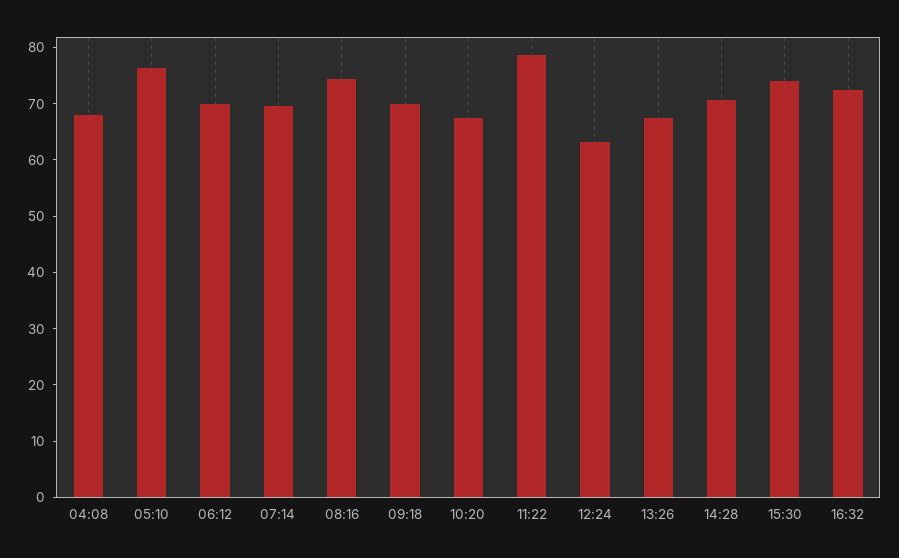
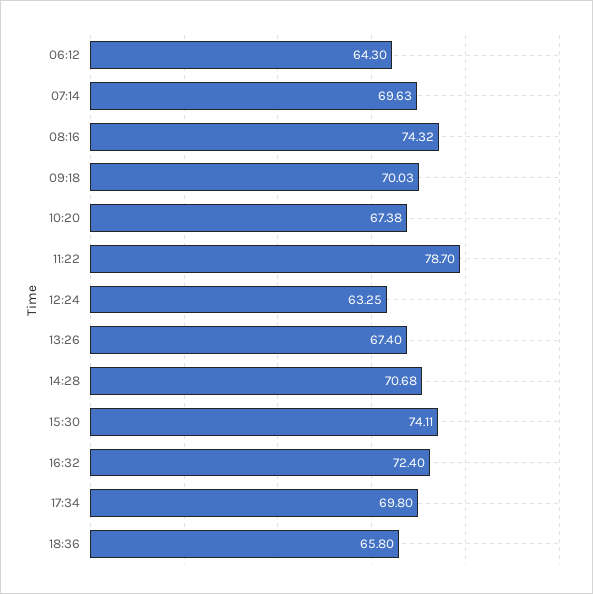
04:08: 68 -> none
05:10: 76 -> none
06:12: 70 -> 64.3
17:34: none -> 69.8
18:36: none -> 65.8

